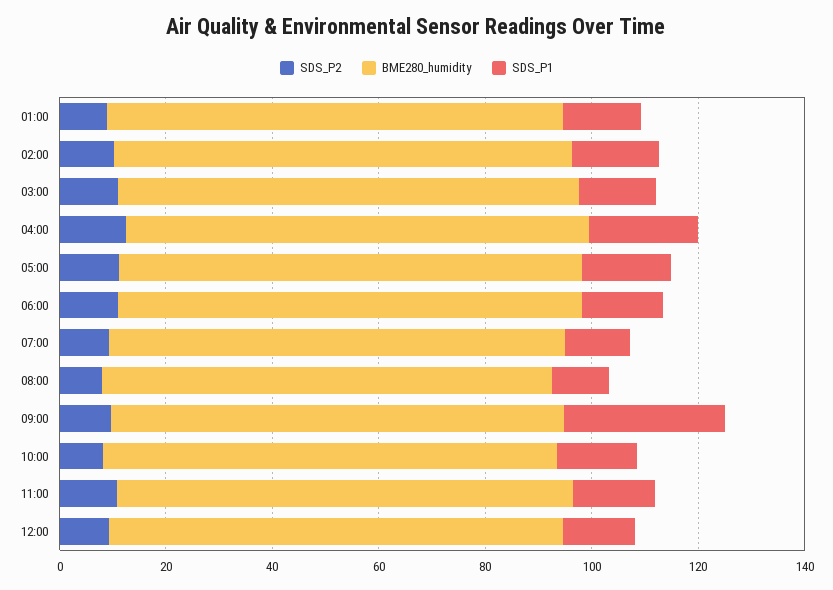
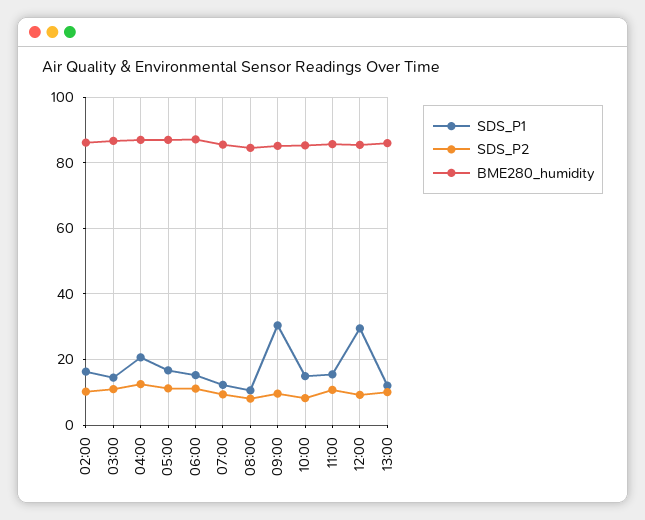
SDS_P2, 01:00: 10 -> none
BME280_humidity, 01:00: 85 -> none
SDS_P1, 01:00: 15 -> none
SDS_P1, 12:00: 15 -> 30
SDS_P1, 13:00: none -> 12
SDS_P2, 13:00: none -> 10
BME280_humidity, 13:00: none -> 86

